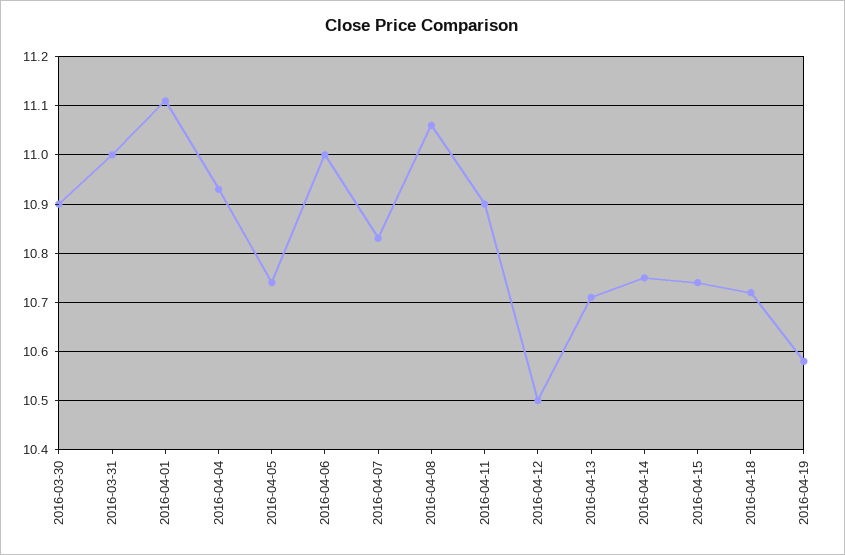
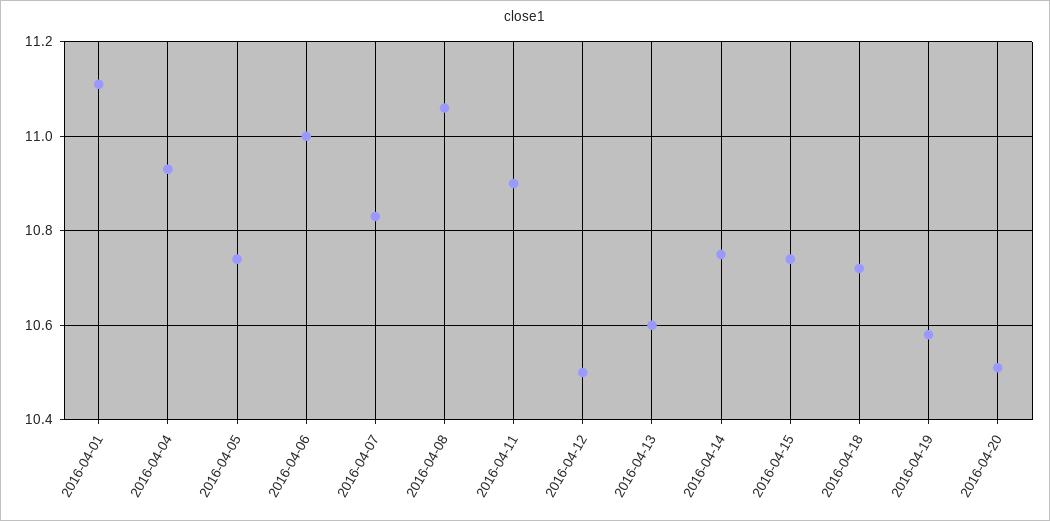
2016-03-30: 10.9 -> none
2016-03-31: 11 -> none
2016-04-13: 10.7 -> 10.6
2016-04-20: none -> 10.5

